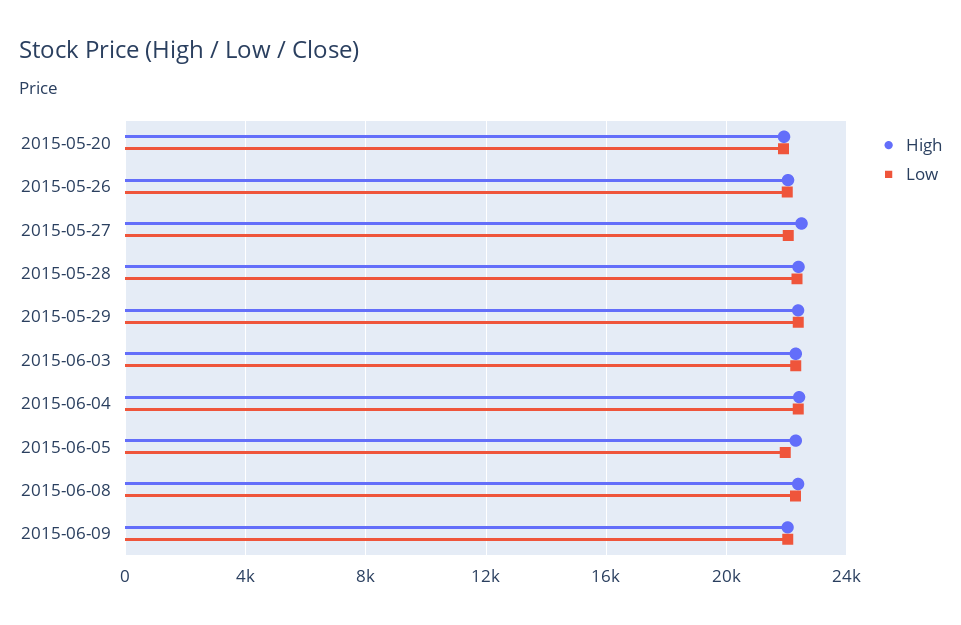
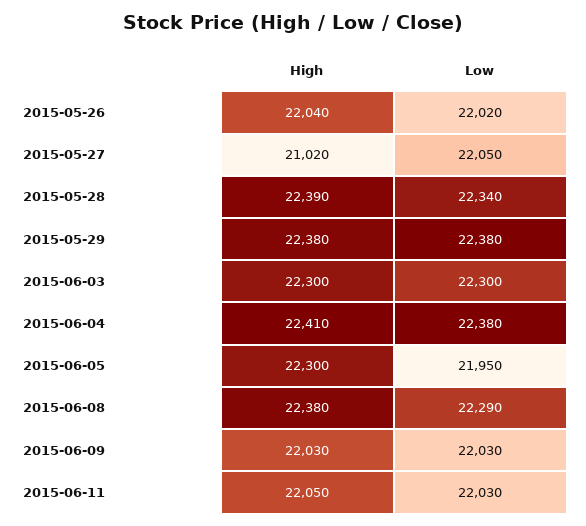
High, 2015-05-20: 22000 -> none
Low, 2015-05-20: 22000 -> none
High, 2015-05-27: 22500 -> 21020
High, 2015-06-11: none -> 22050
Low, 2015-06-11: none -> 22030

